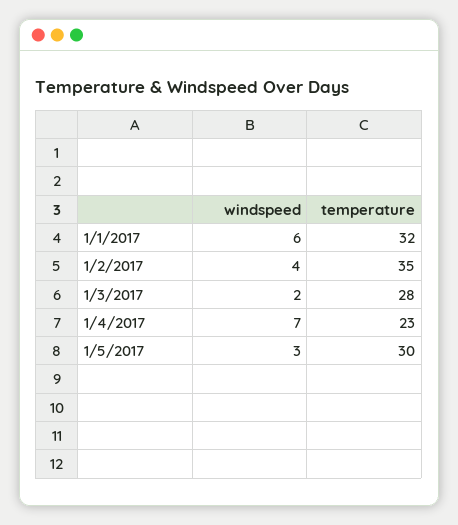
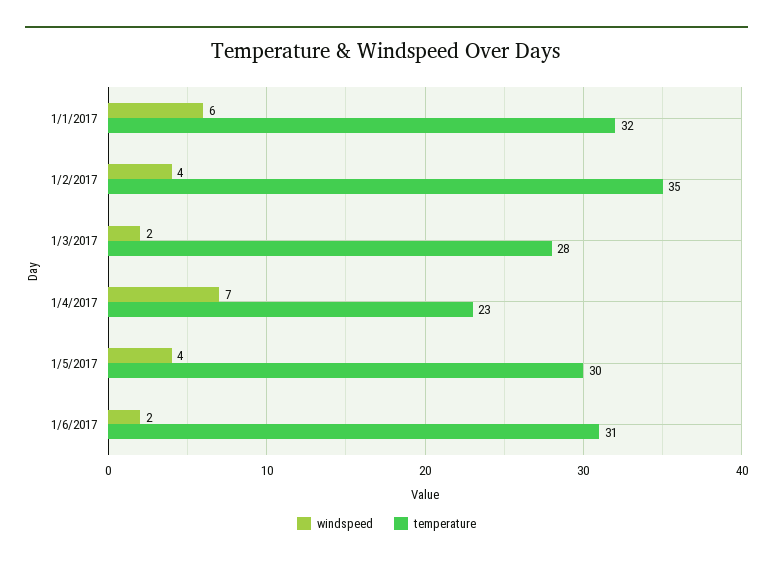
windspeed, 1/5/2017: 3 -> 4
windspeed, 1/6/2017: none -> 2
temperature, 1/6/2017: none -> 31

